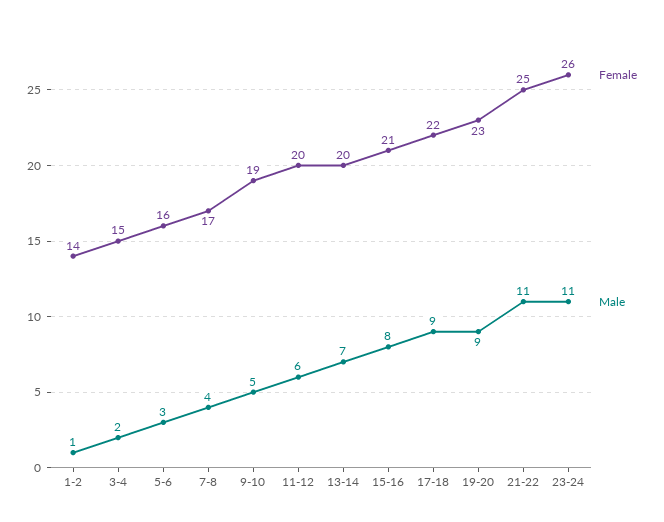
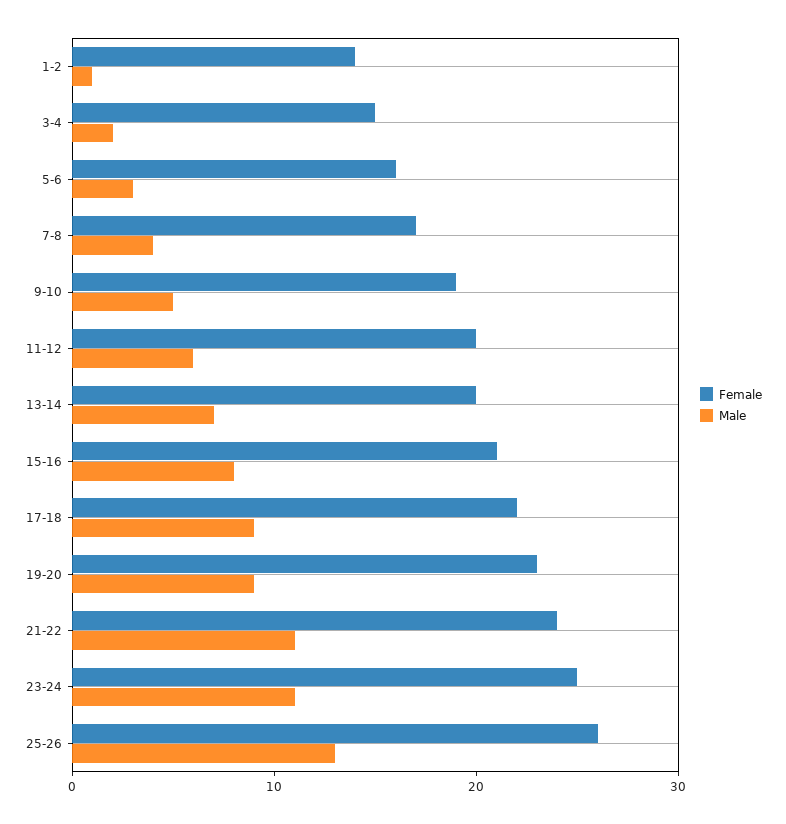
Female, 21-22: 25 -> 24
Female, 23-24: 26 -> 25
Female, 25-26: none -> 26
Male, 25-26: none -> 13

